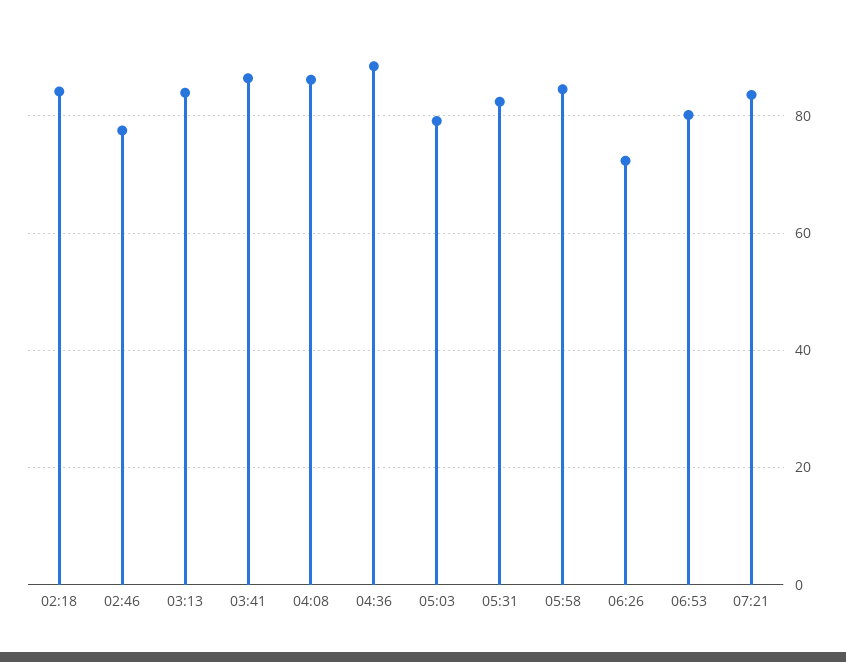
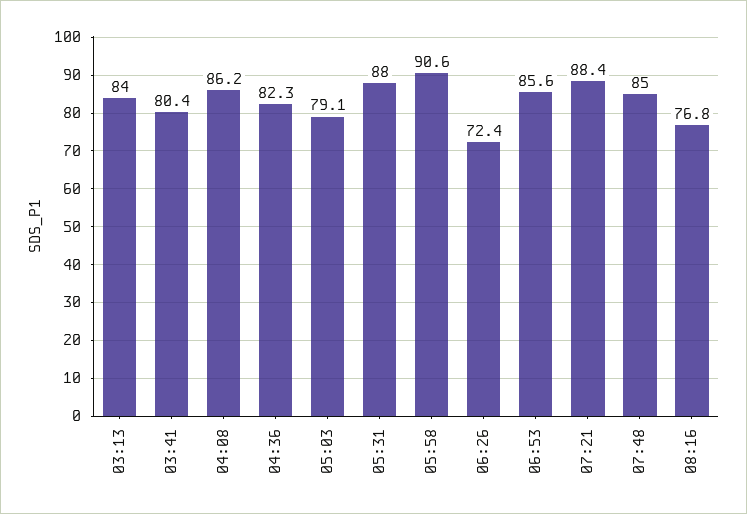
02:18: 84 -> none
02:46: 78 -> none
03:41: 86 -> 80.4
04:36: 88 -> 82.3
05:31: 82 -> 88
05:58: 84 -> 90.6
06:53: 80 -> 85.6
07:21: 84 -> 88.4
07:48: none -> 85
08:16: none -> 76.8

